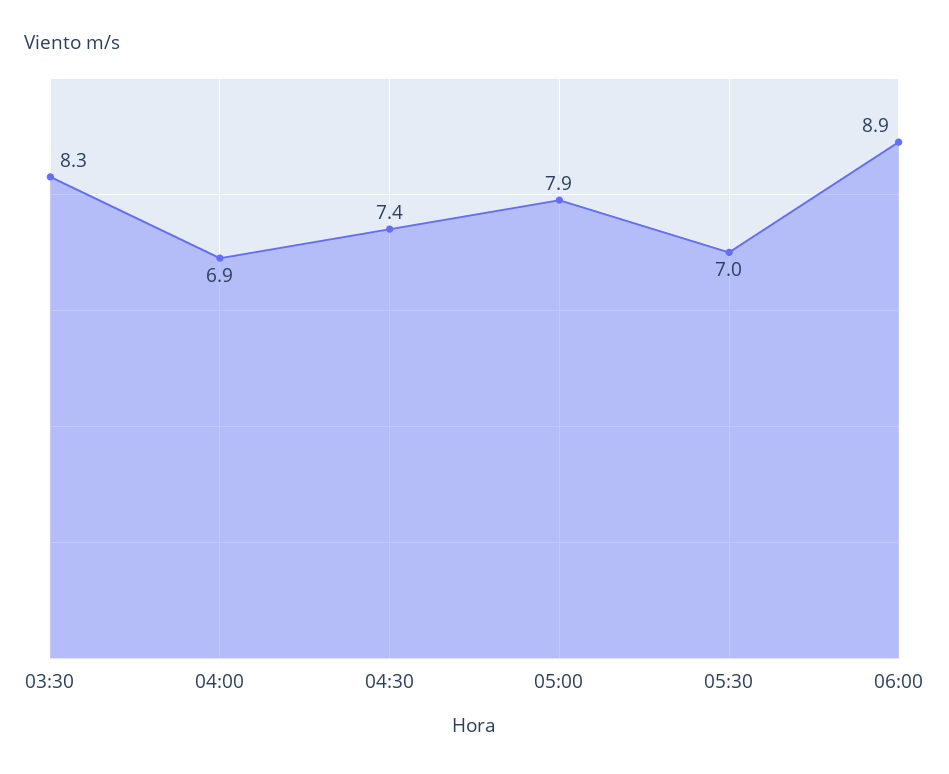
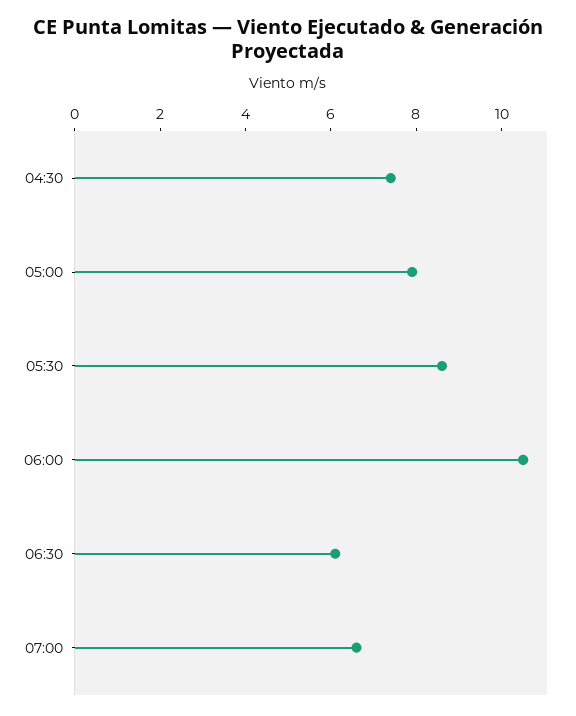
03:30: 8.3 -> none
04:00: 6.9 -> none
05:30: 7 -> 8.5
06:00: 8.9 -> 10.5
06:30: none -> 6
07:00: none -> 6.5

